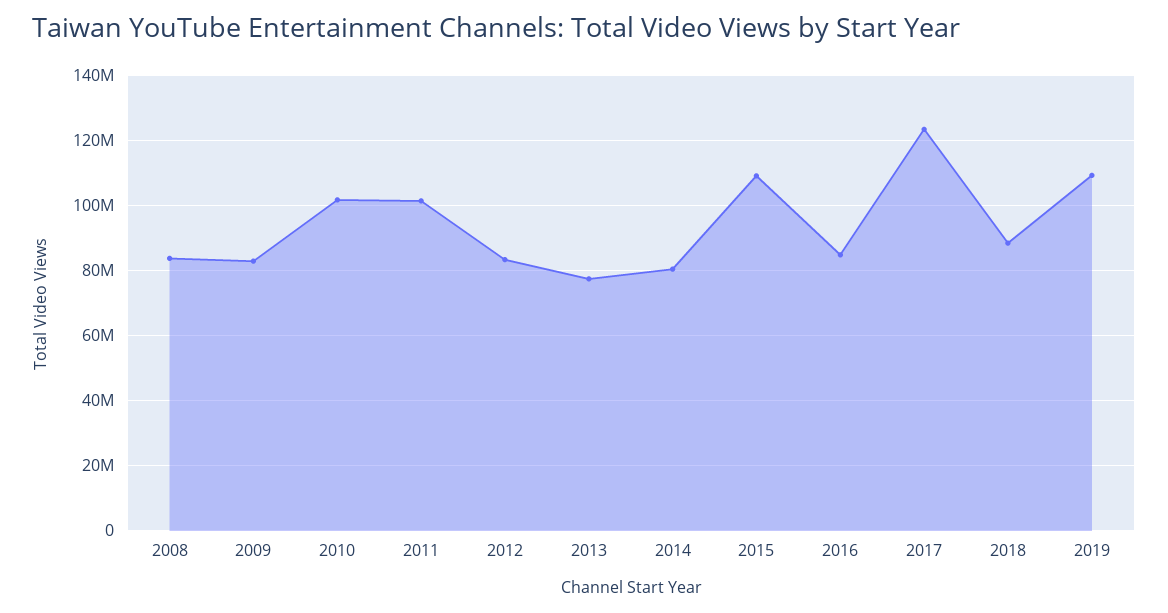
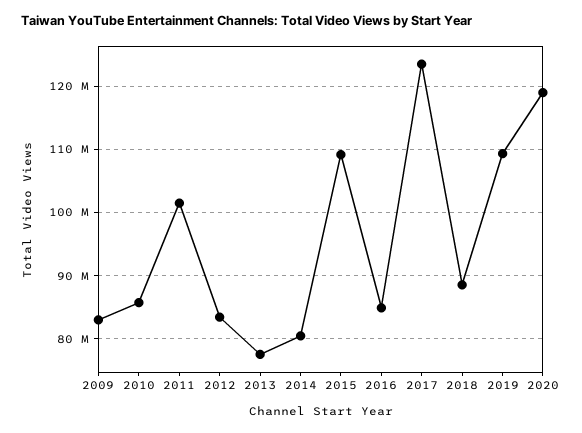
2008: 84000000 -> none
2010: 102000000 -> 86000000
2020: none -> 119000000

